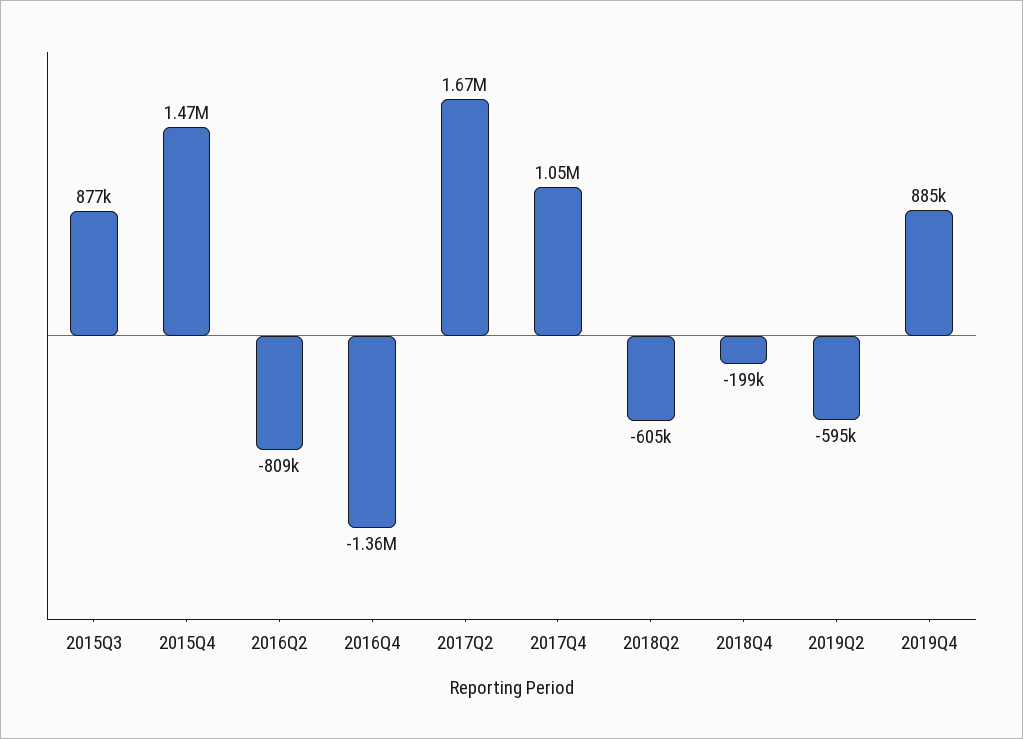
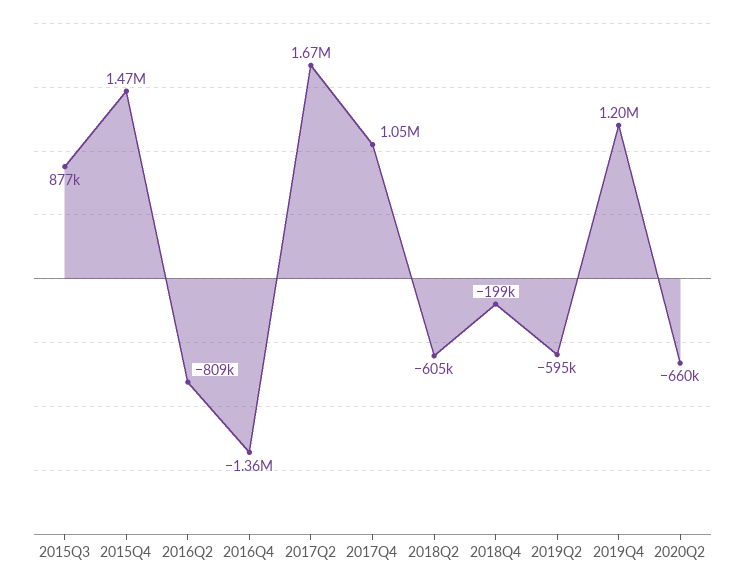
2019Q4: 885000 -> 1200000
2020Q2: none -> -660000

